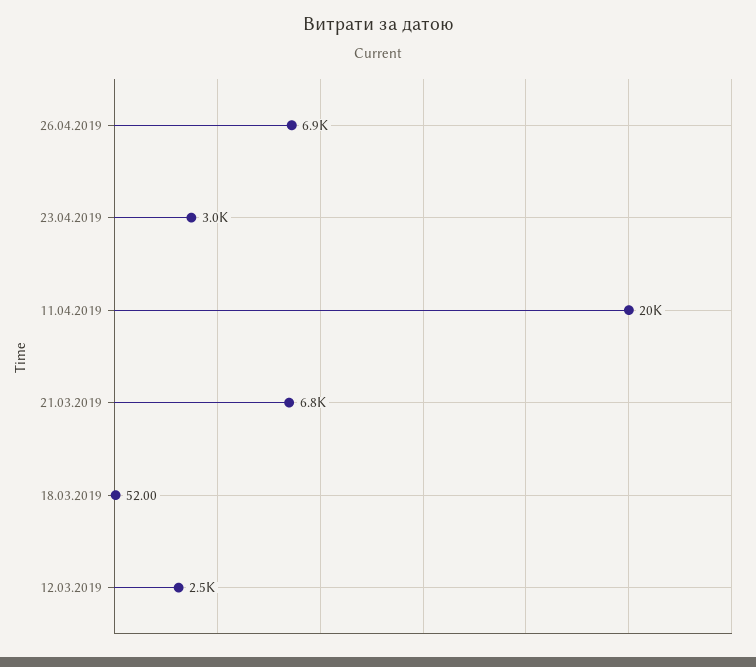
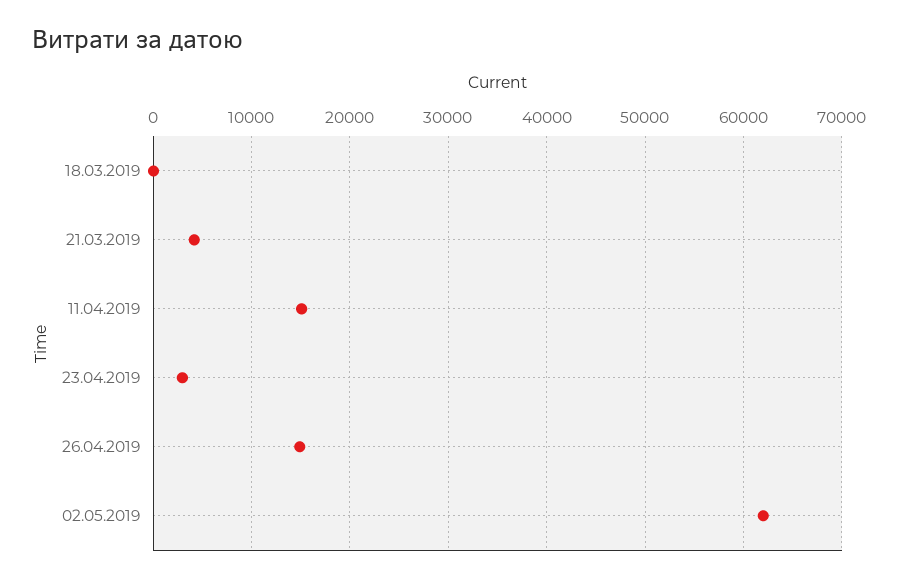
26.04.2019: 6900 -> 15000
11.04.2019: 20000 -> 15000
21.03.2019: 6800 -> 4000
12.03.2019: 2500 -> none
02.05.2019: none -> 62000

